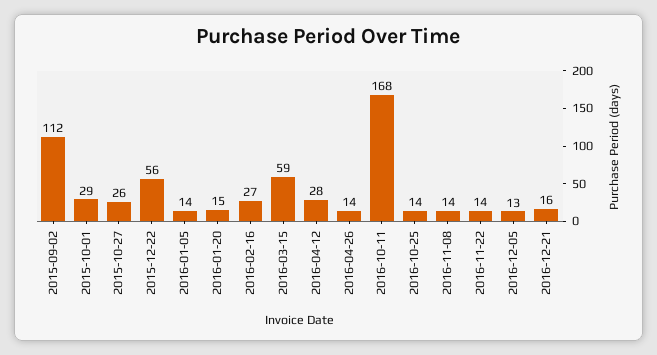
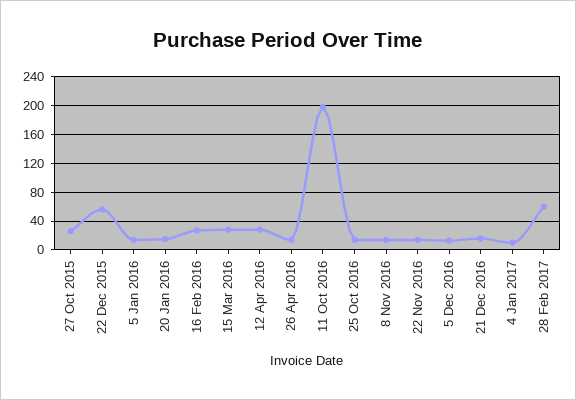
2015-09-02: 112 -> none
2015-10-01: 29 -> none
2016-03-15: 59 -> 30
2016-10-11: 168 -> 200
4 Jan 2017: none -> 10
28 Feb 2017: none -> 60

